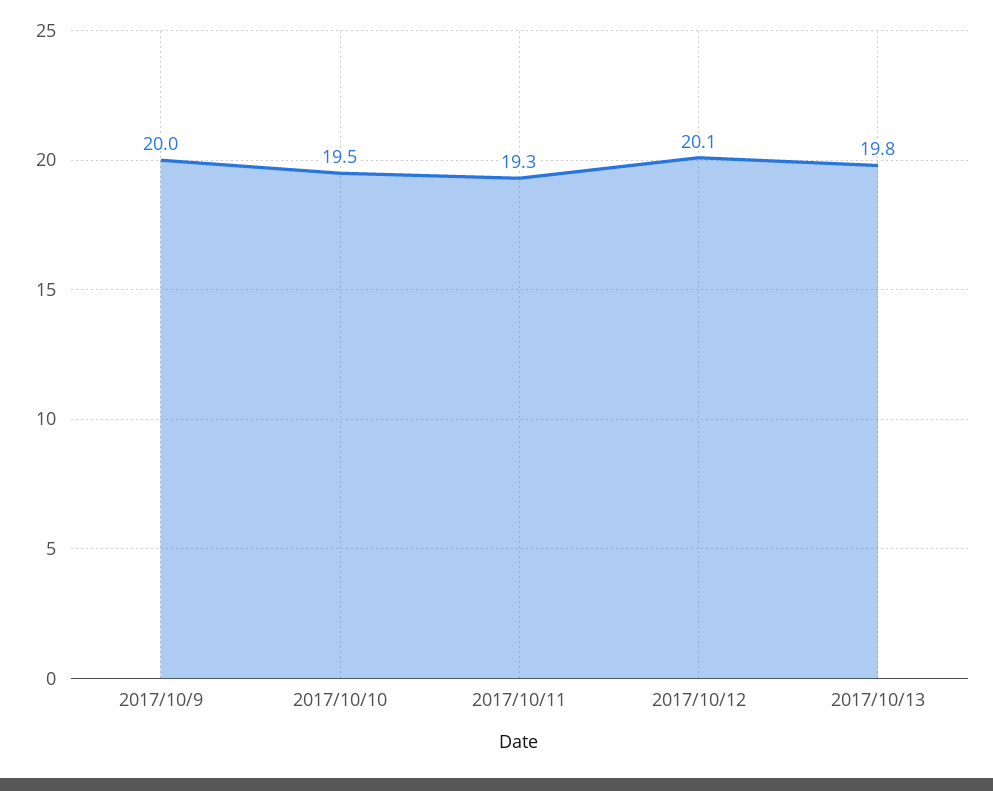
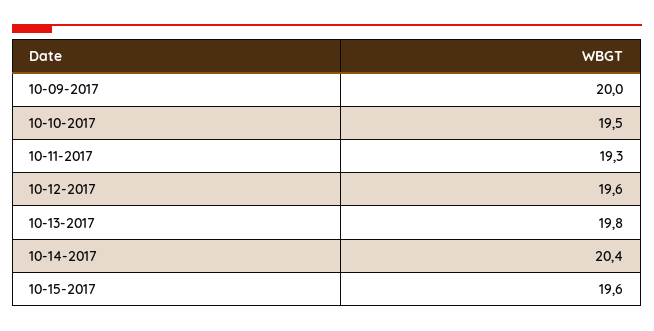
2017/10/12: 20.1 -> 19.6
10-14-2017: none -> 20.4
10-15-2017: none -> 19.6

